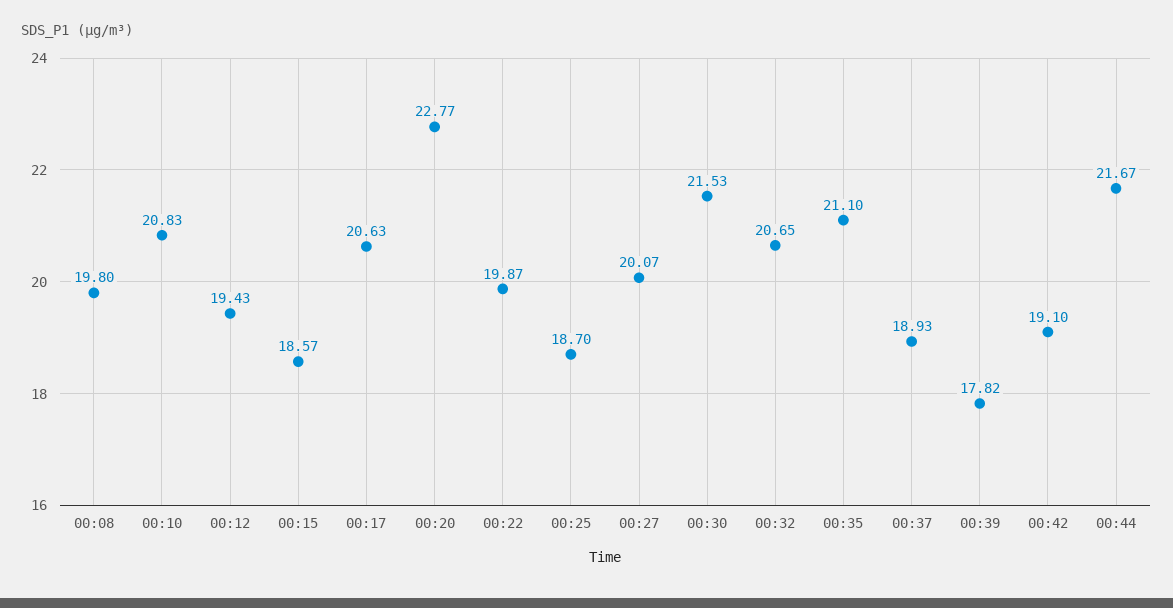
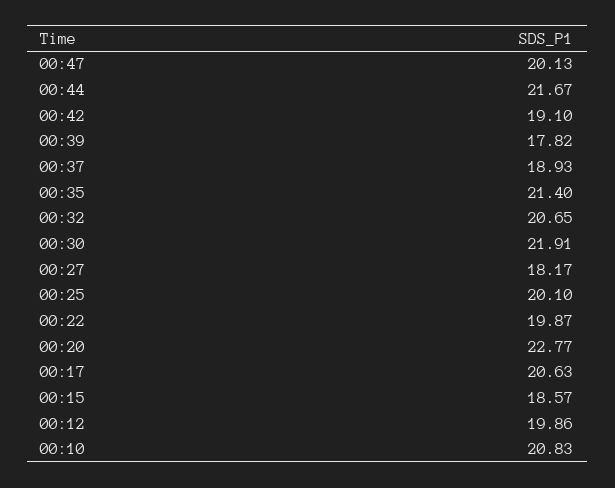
00:08: 19.8 -> none
00:12: 19.43 -> 19.86
00:25: 18.7 -> 20.1
00:27: 20.07 -> 18.17
00:30: 21.53 -> 21.91
00:35: 21.1 -> 21.4
00:47: none -> 20.13

